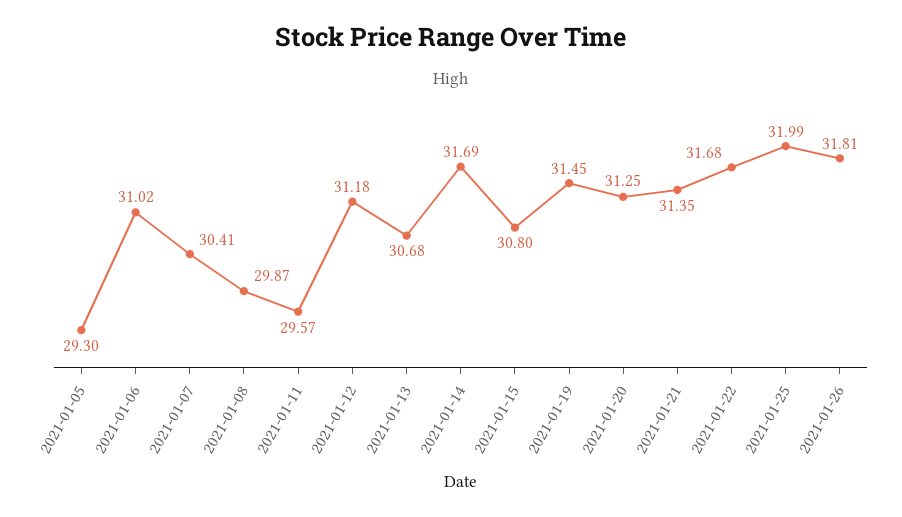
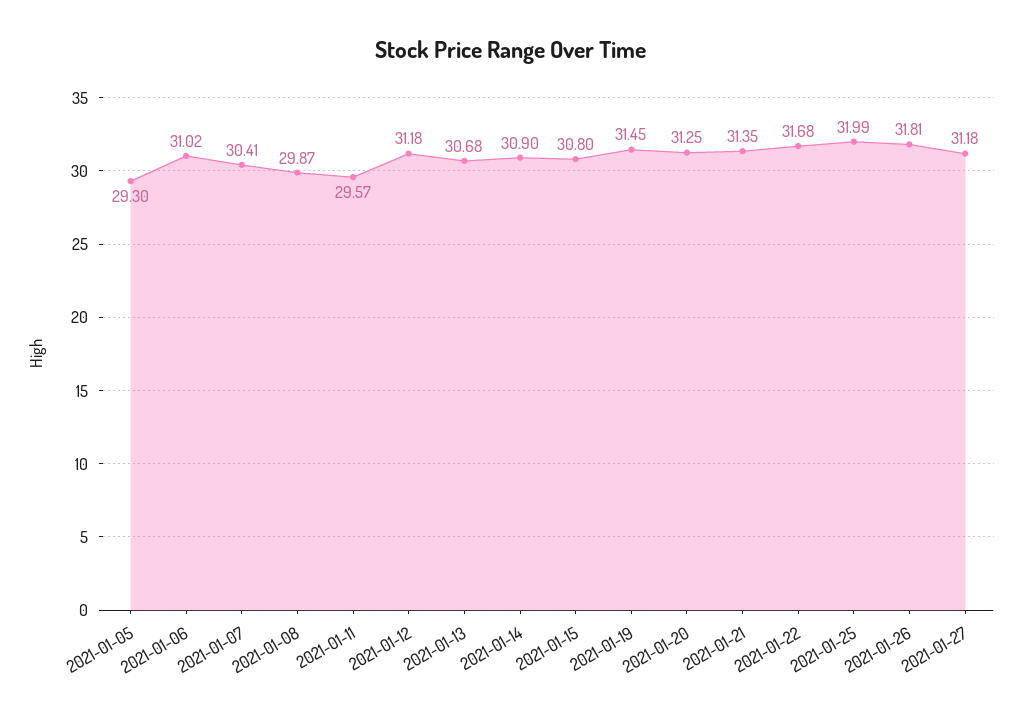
2021-01-14: 31.69 -> 30.9
2021-01-27: none -> 31.18

